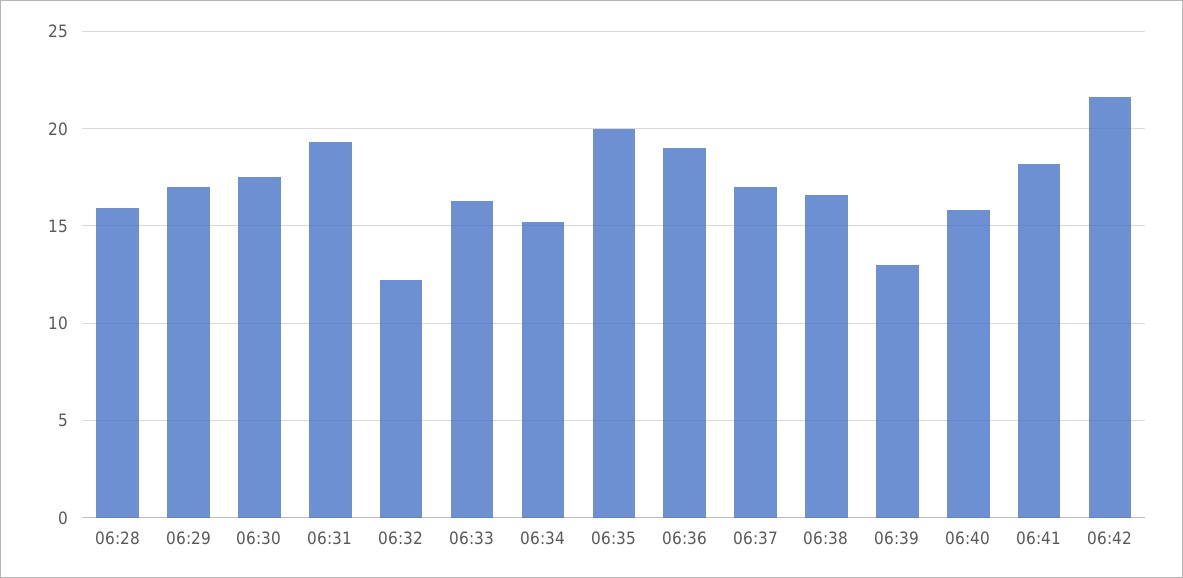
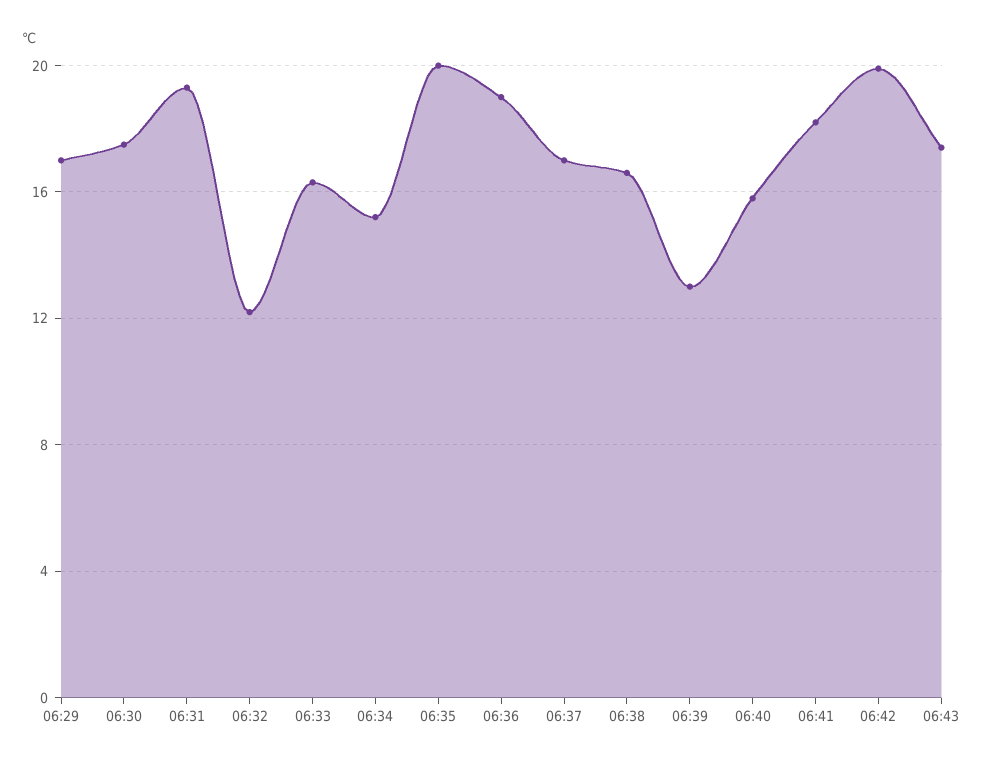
06:28: 16 -> none
06:42: 21.5 -> 20
06:43: none -> 17.5

